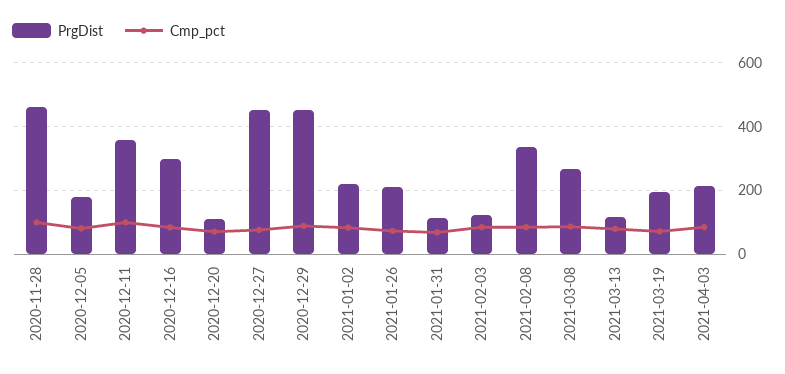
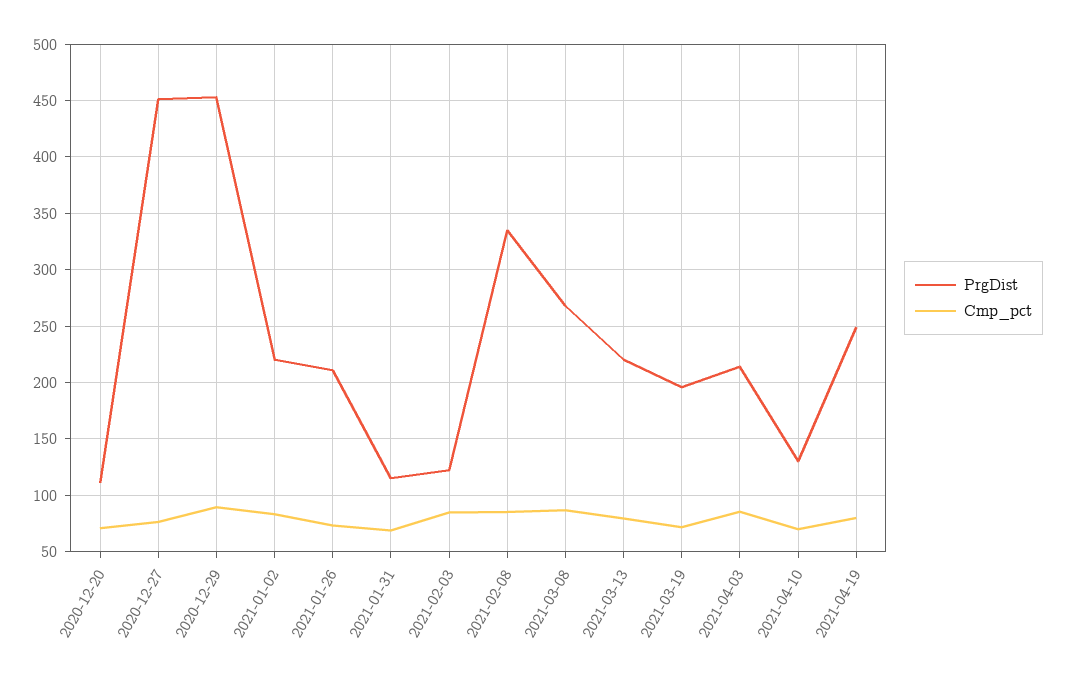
PrgDist, 2020-11-28: 460 -> none
Cmp_pct, 2020-11-28: 100 -> none
PrgDist, 2020-12-05: 180 -> none
Cmp_pct, 2020-12-05: 80 -> none
PrgDist, 2020-12-11: 360 -> none
Cmp_pct, 2020-12-11: 100 -> none
PrgDist, 2020-12-16: 300 -> none
Cmp_pct, 2020-12-16: 80 -> none
PrgDist, 2021-03-13: 120 -> 220
PrgDist, 2021-04-10: none -> 130
Cmp_pct, 2021-04-10: none -> 70
PrgDist, 2021-04-19: none -> 250
Cmp_pct, 2021-04-19: none -> 80

